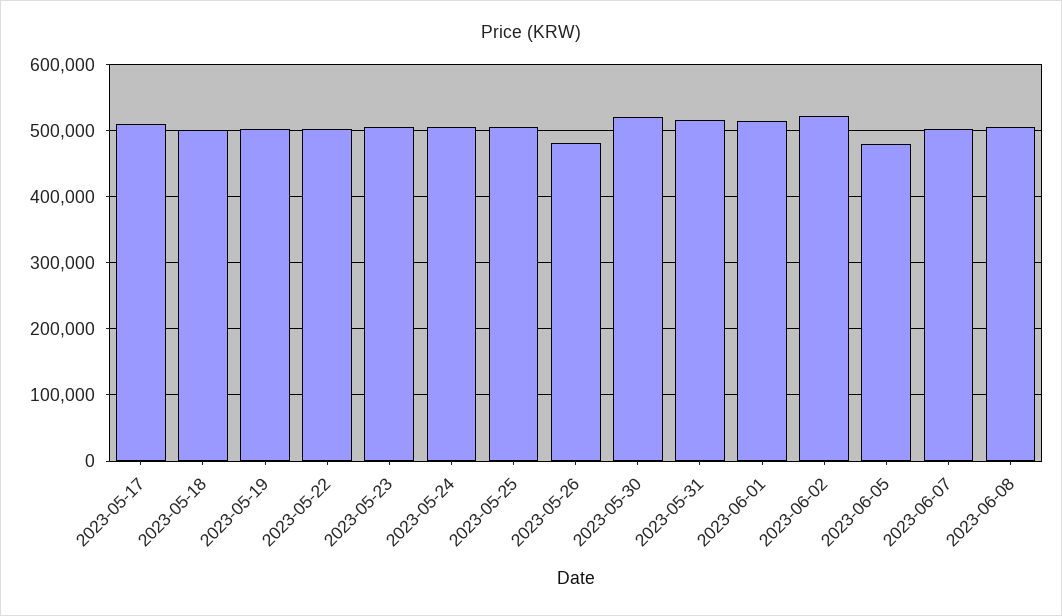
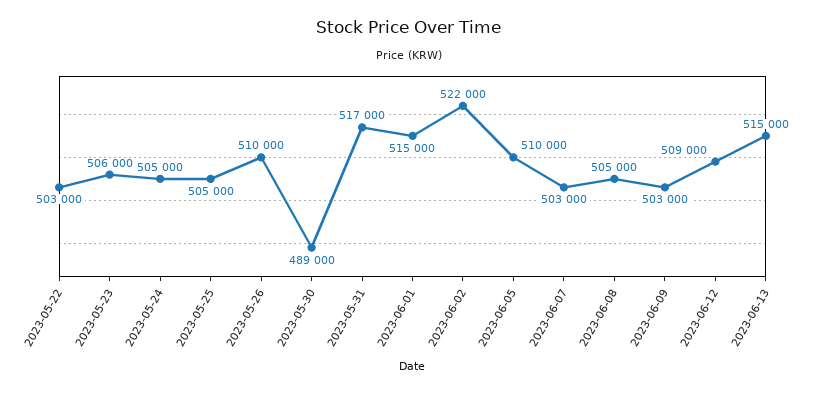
2023-05-17: 510000 -> none
2023-05-18: 500000 -> none
2023-05-19: 500000 -> none
2023-05-26: 480000 -> 510000
2023-05-30: 520000 -> 489000
2023-06-05: 480000 -> 510000
2023-06-09: none -> 503000
2023-06-12: none -> 509000
2023-06-13: none -> 515000

